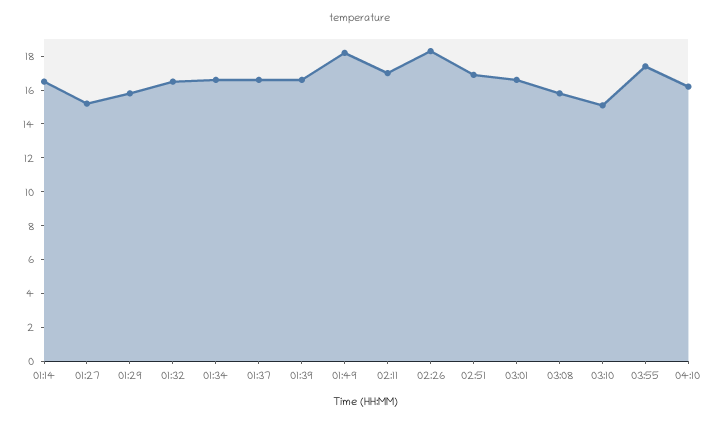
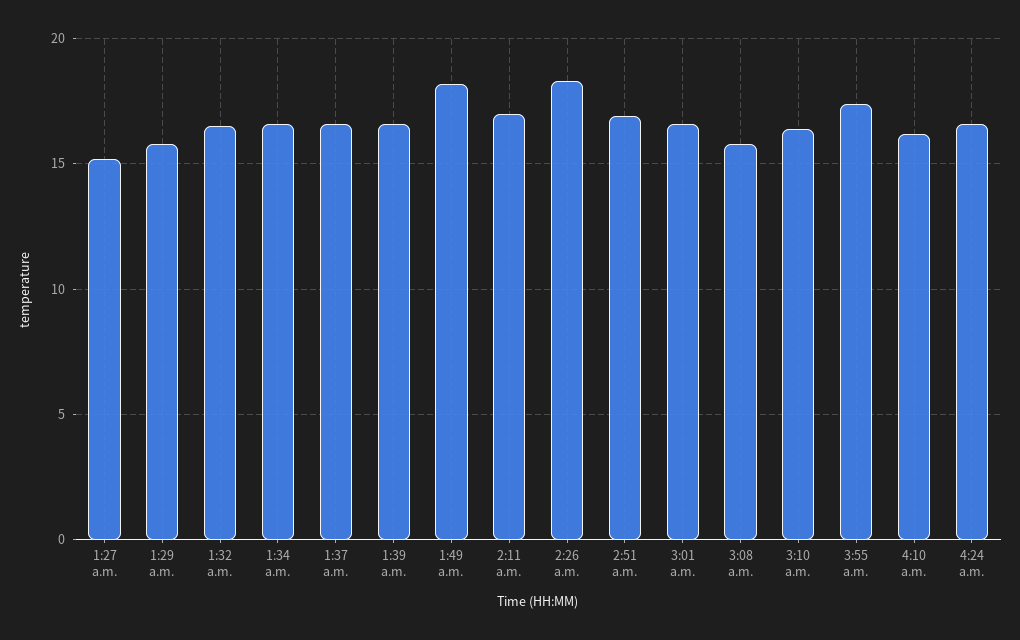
01:14: 16.5 -> none
03:10: 15 -> 16.5
4:24 a.m.: none -> 16.5

